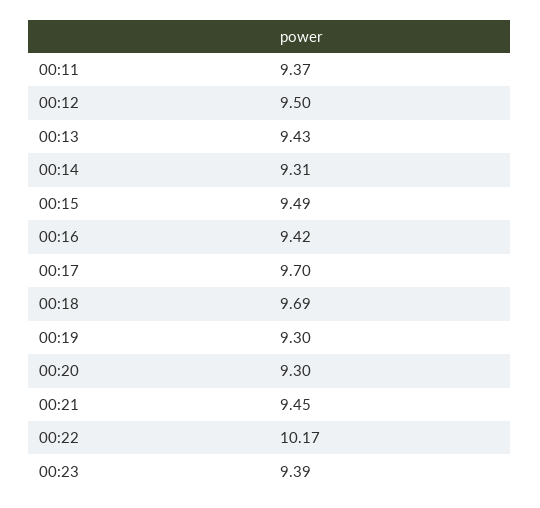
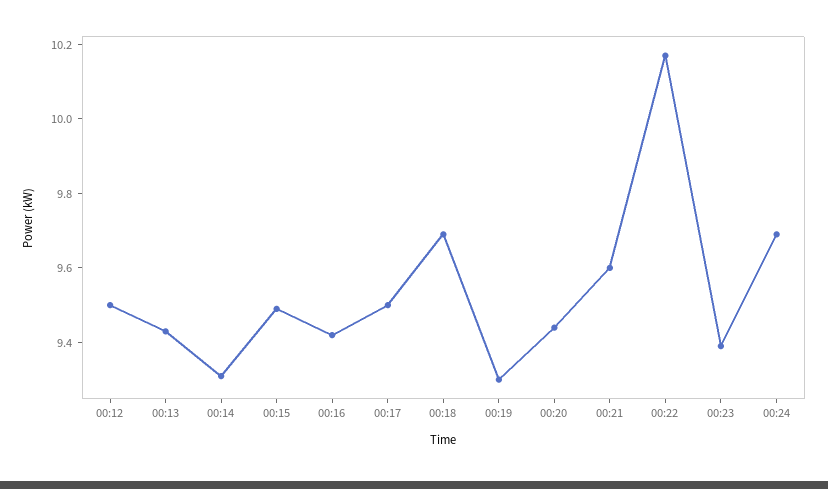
00:11: 9.37 -> none
00:17: 9.7 -> 9.5
00:20: 9.3 -> 9.45
00:21: 9.45 -> 9.6
00:24: none -> 9.7

